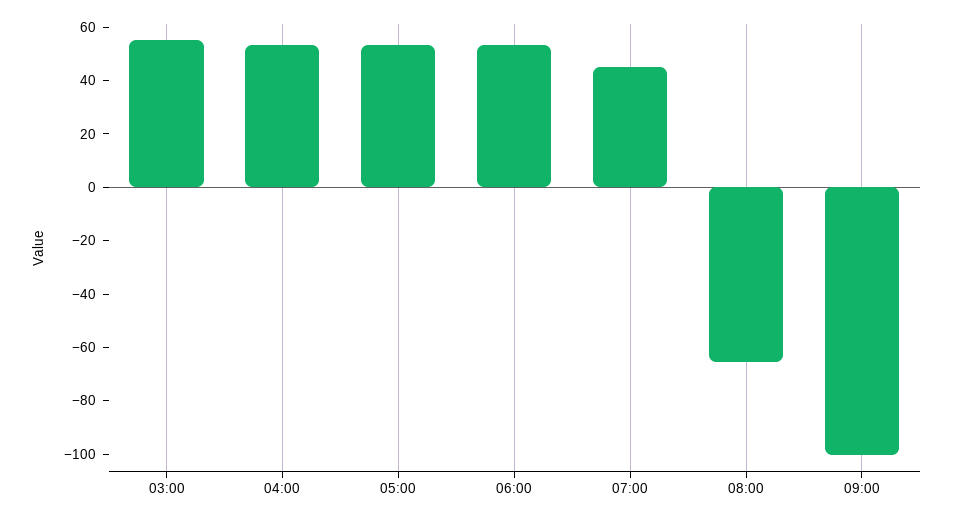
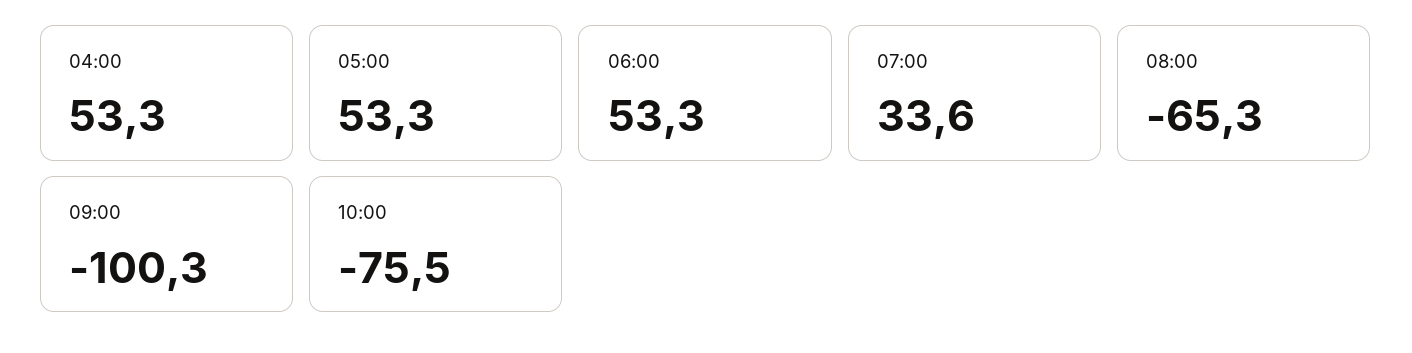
03:00: 55 -> none
07:00: 45 -> 33.6
10:00: none -> -75.5

